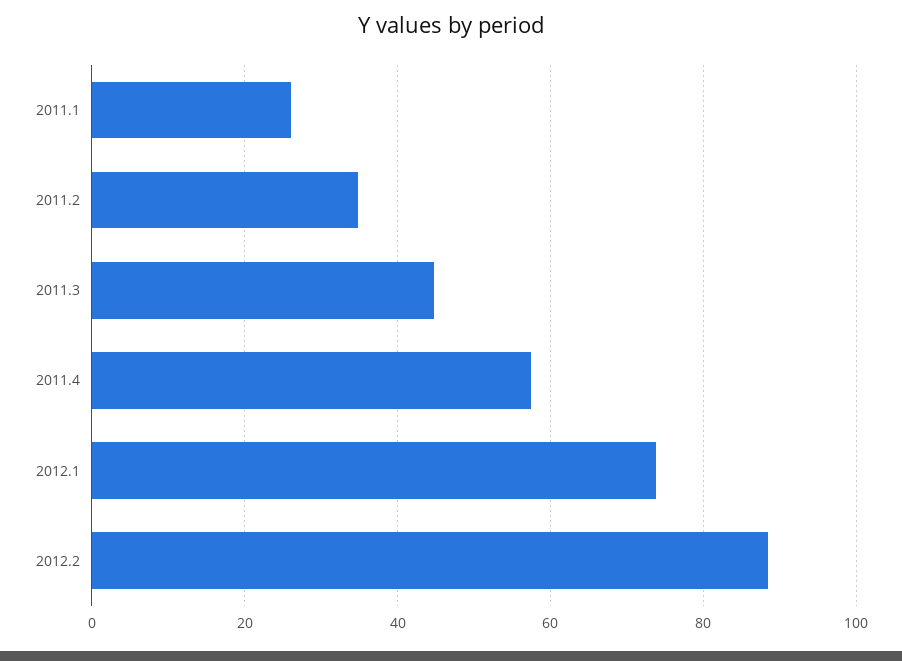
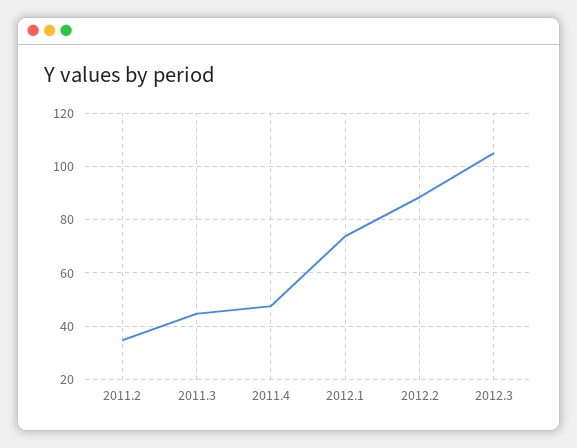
2011.1: 26 -> none
2011.4: 58 -> 47.5
2012.3: none -> 105

